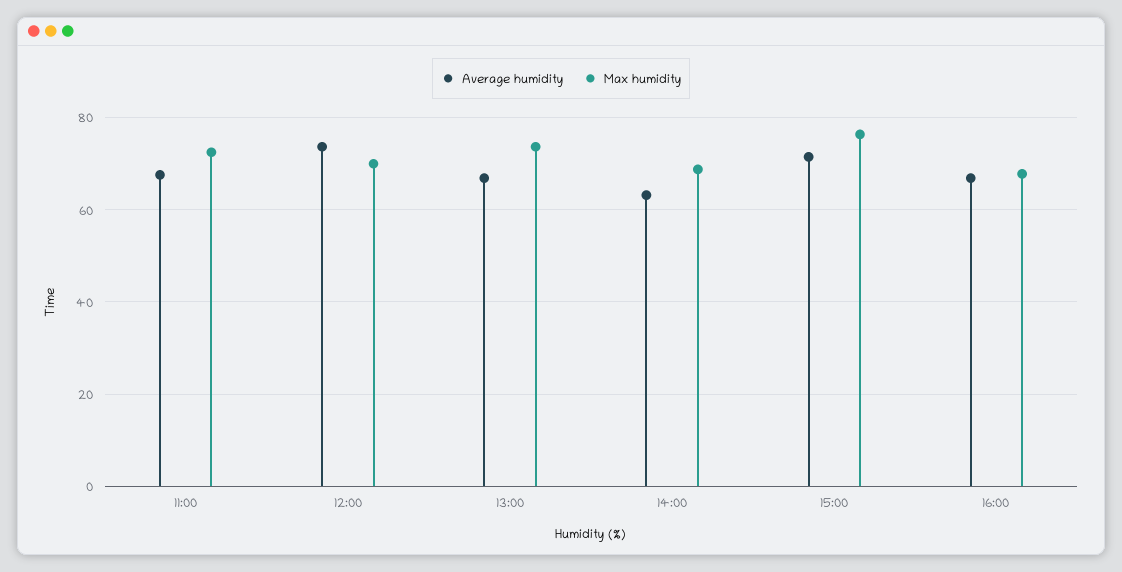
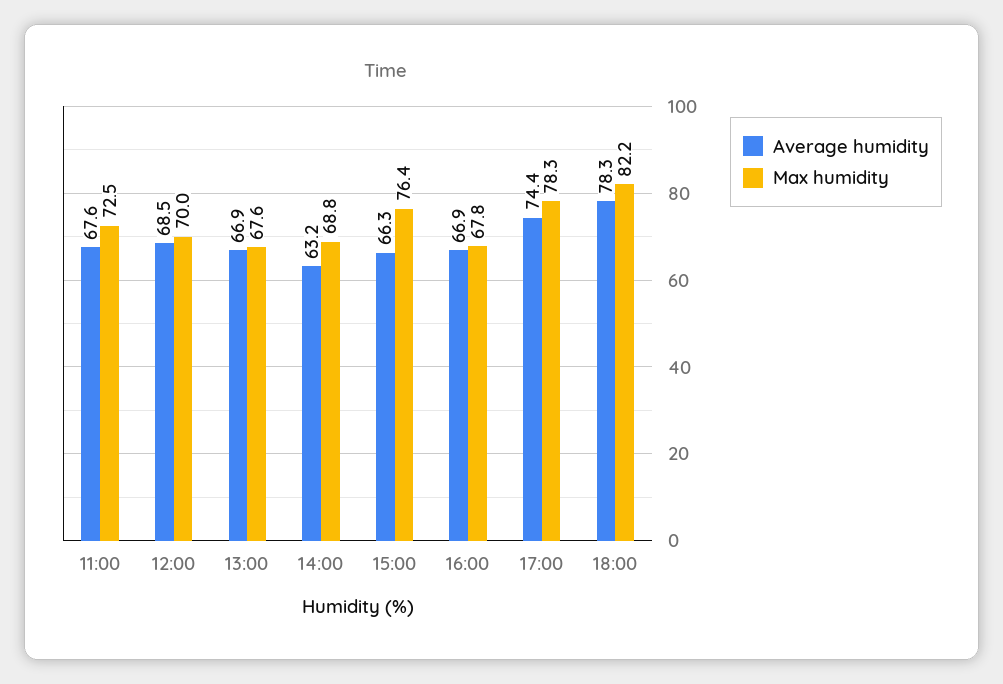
Average humidity, 12:00: 74 -> 68.5
Max humidity, 13:00: 74 -> 67.6
Average humidity, 15:00: 72 -> 66.3
Average humidity, 17:00: none -> 74.4
Max humidity, 17:00: none -> 78.3
Average humidity, 18:00: none -> 78.3
Max humidity, 18:00: none -> 82.2

